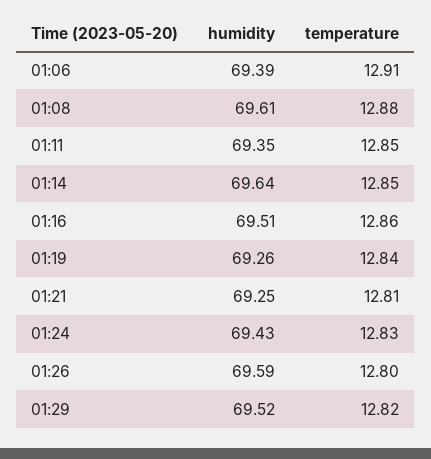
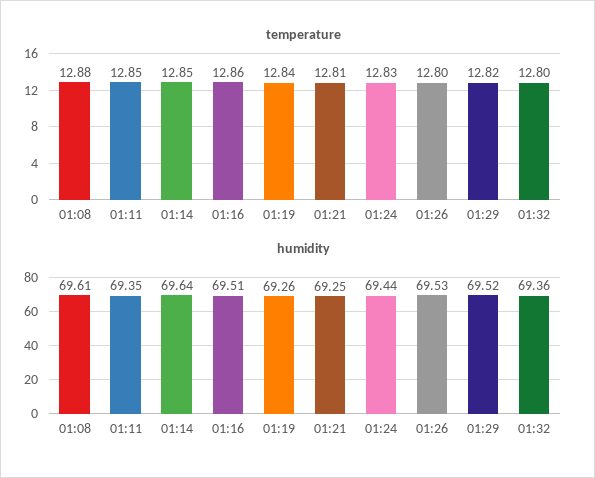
humidity, 01:06: 69.39 -> none
temperature, 01:06: 12.91 -> none
humidity, 01:24: 69.43 -> 69.44
humidity, 01:26: 69.59 -> 69.53
temperature, 01:32: none -> 12.8
humidity, 01:32: none -> 69.36

